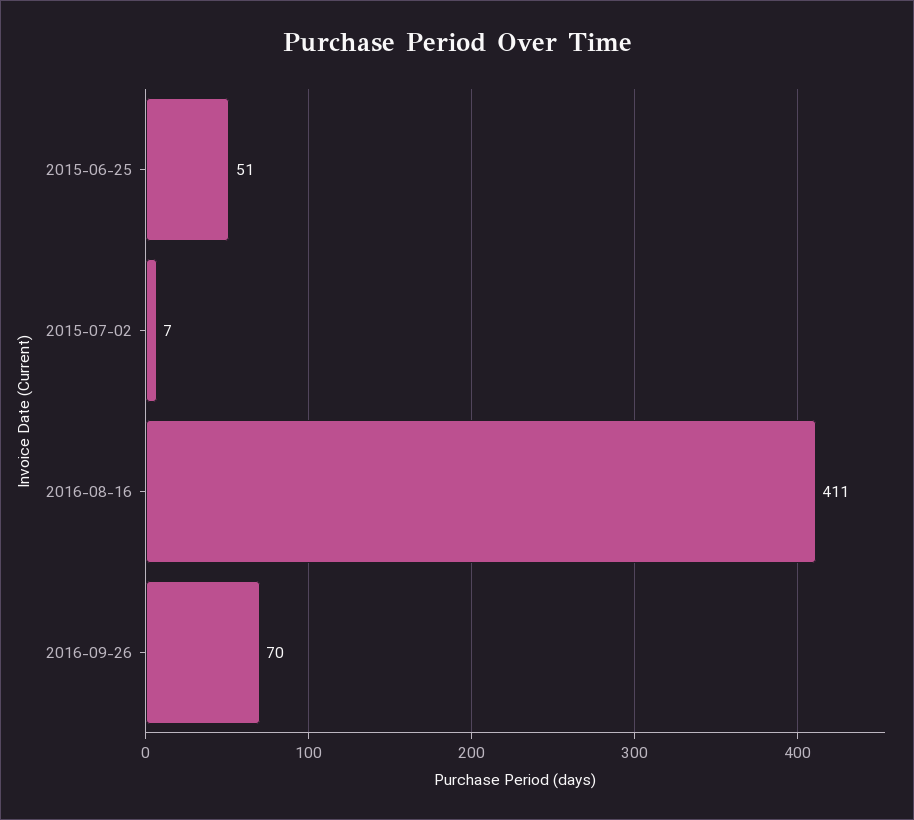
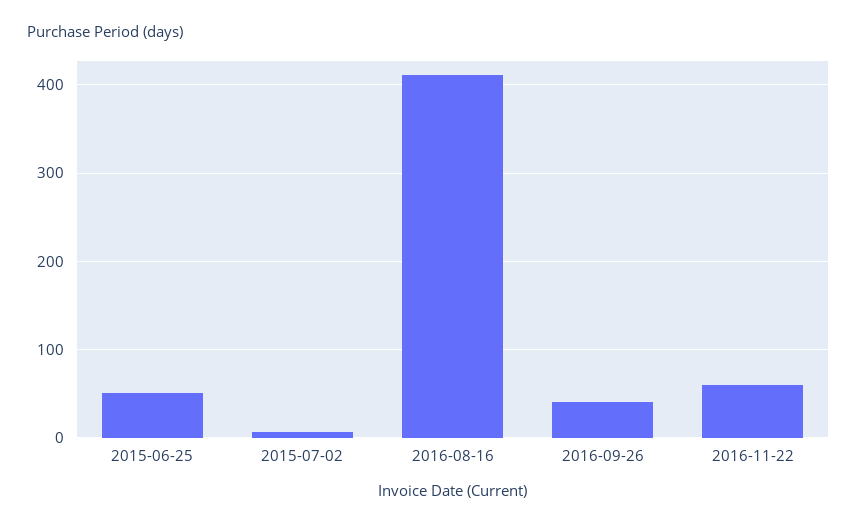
2016-09-26: 70 -> 40
2016-11-22: none -> 60

